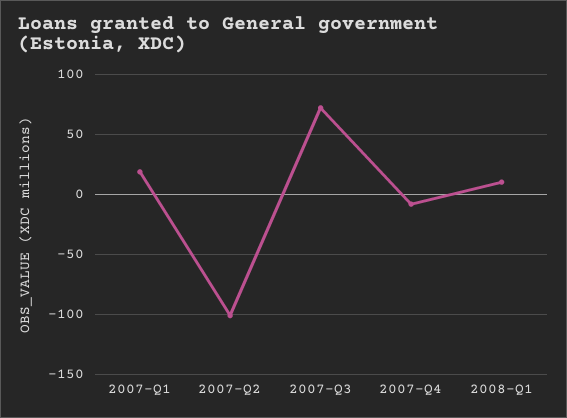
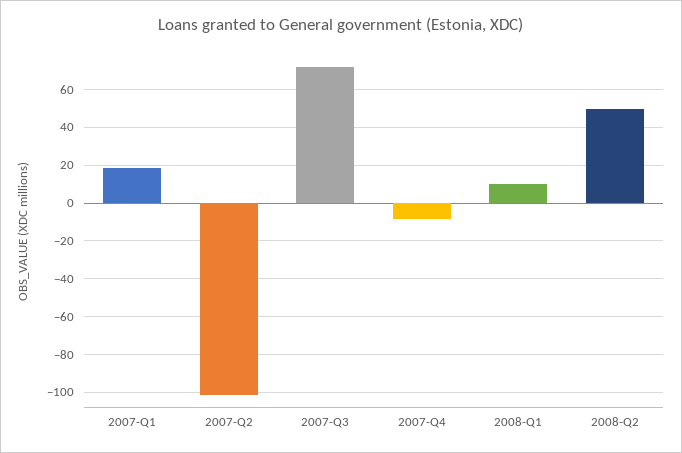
2008-Q2: none -> 50

